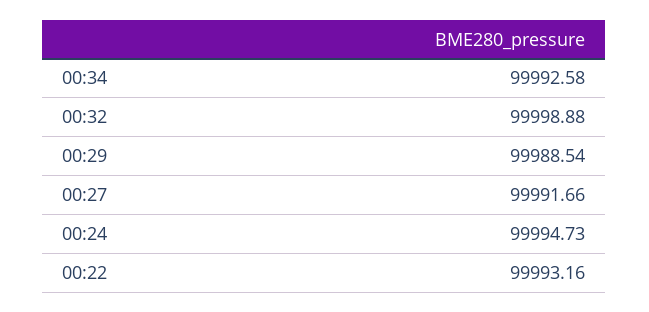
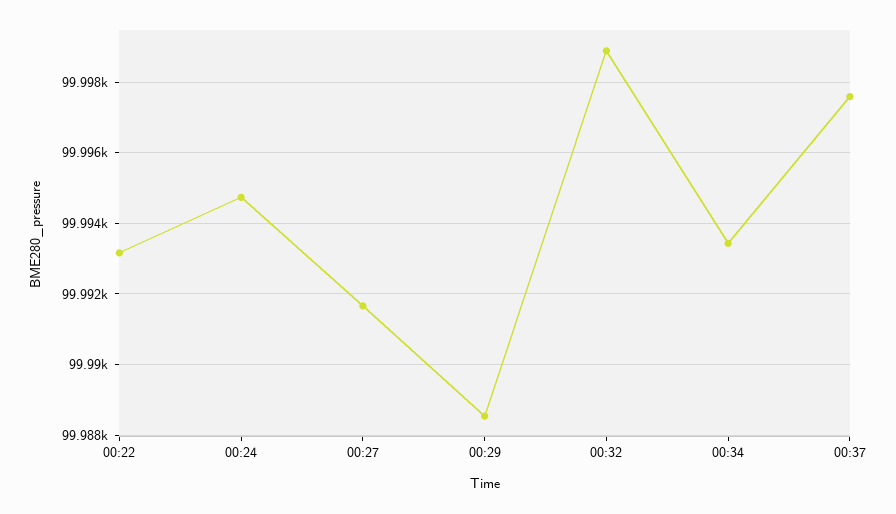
00:34: 99992.58 -> 99993.4
00:37: none -> 99997.6

